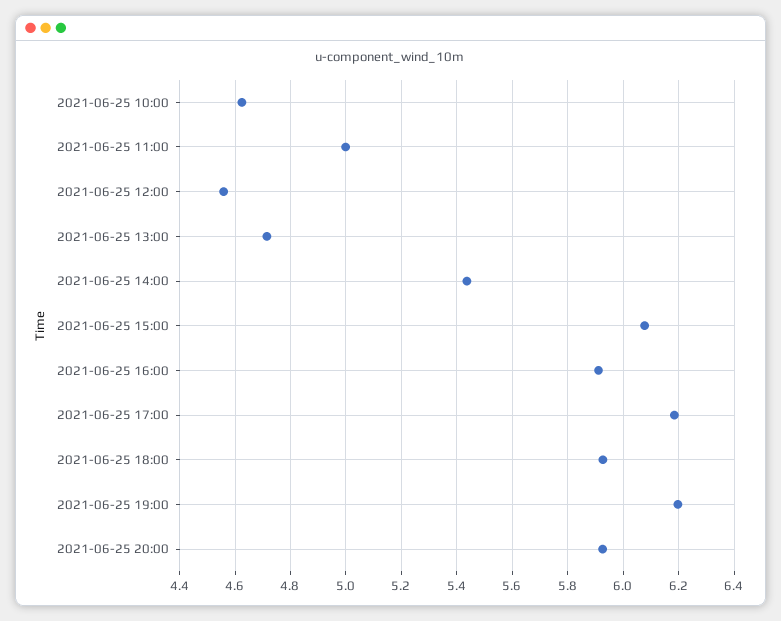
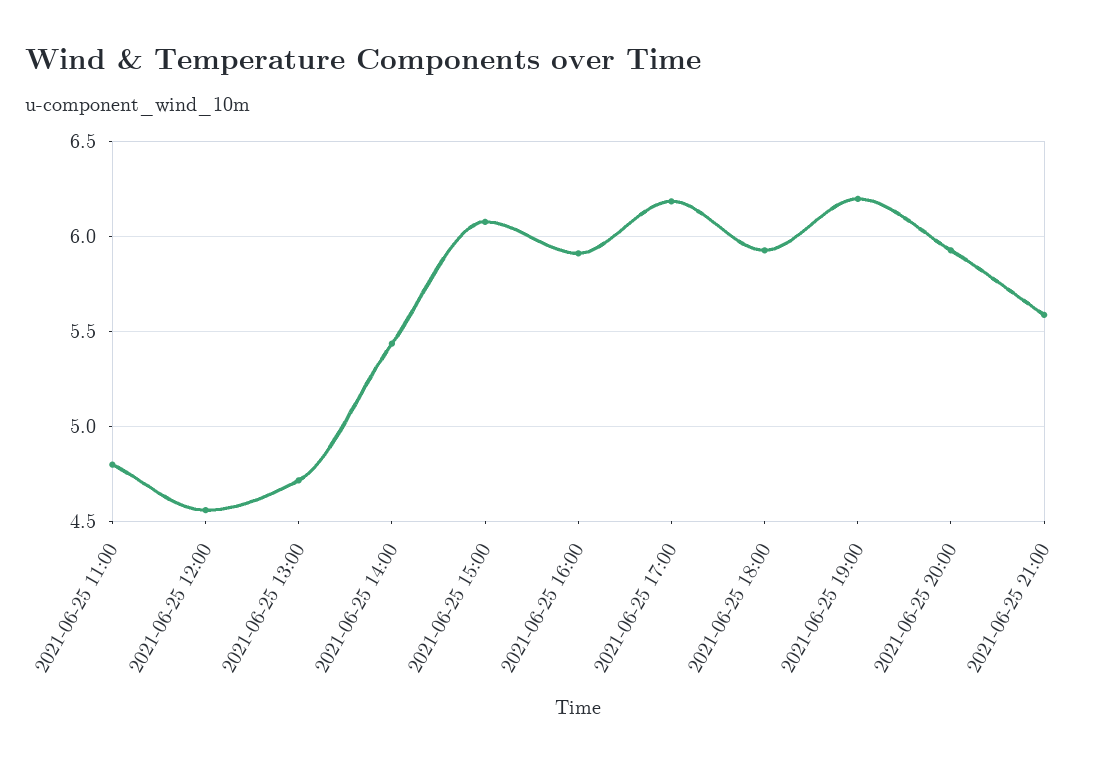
2021-06-25 10:00: 4.625 -> none
2021-06-25 11:00: 5 -> 4.8
2021-06-25 21:00: none -> 5.6

